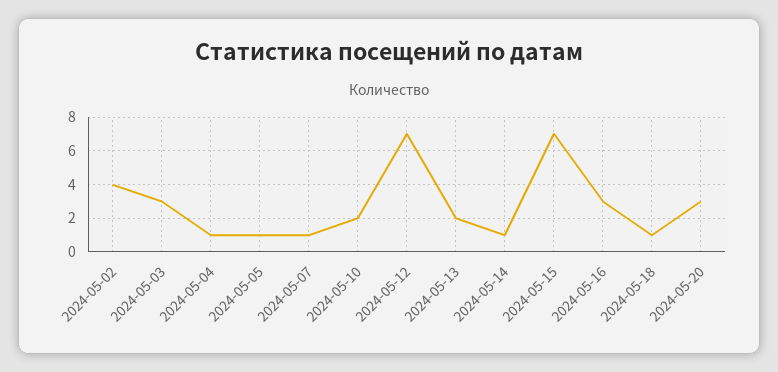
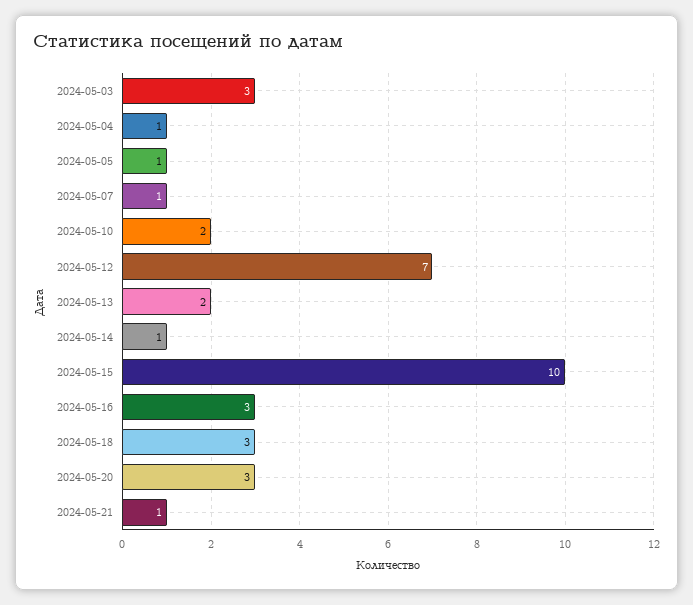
2024-05-02: 4 -> none
2024-05-15: 7 -> 10
2024-05-18: 1 -> 3
2024-05-21: none -> 1

